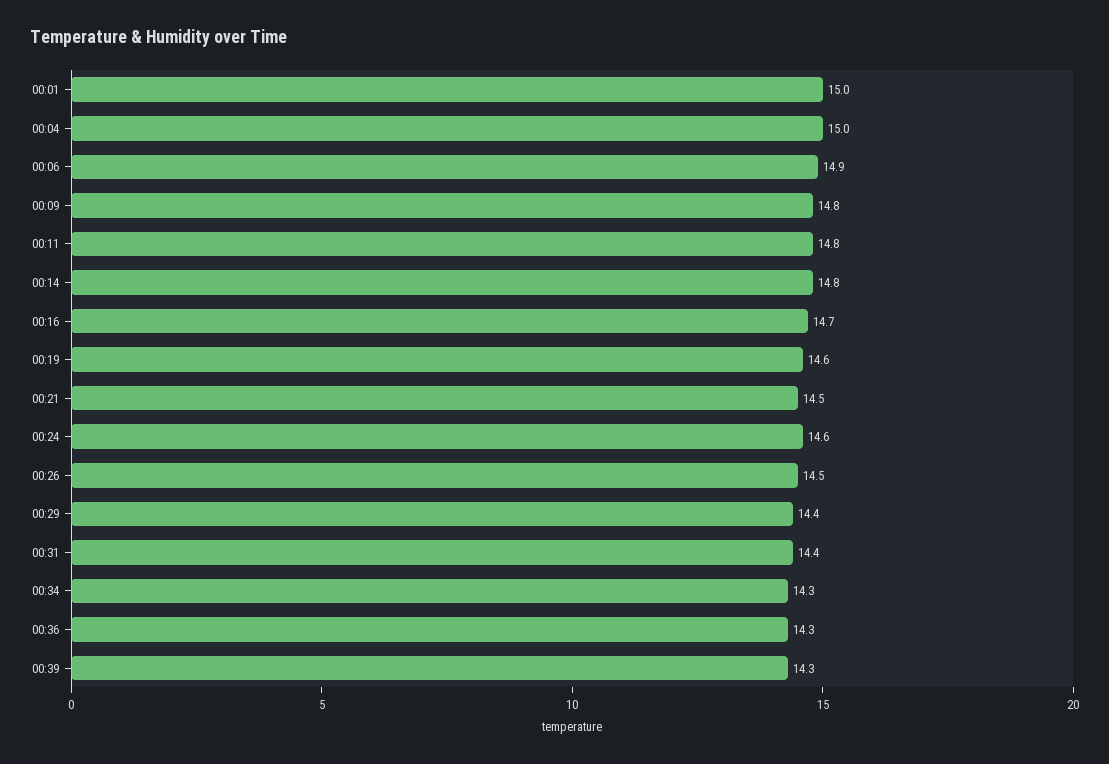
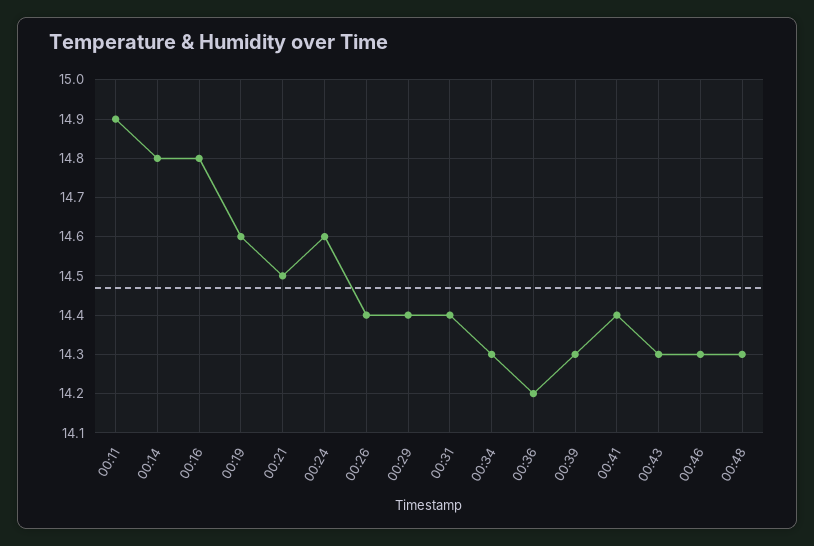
00:01: 15 -> none
00:04: 15 -> none
00:06: 14.9 -> none
00:09: 14.8 -> none
00:11: 14.8 -> 14.9
00:16: 14.7 -> 14.8
00:26: 14.5 -> 14.4
00:36: 14.3 -> 14.2
00:41: none -> 14.4
00:43: none -> 14.3
00:46: none -> 14.3
00:48: none -> 14.3

